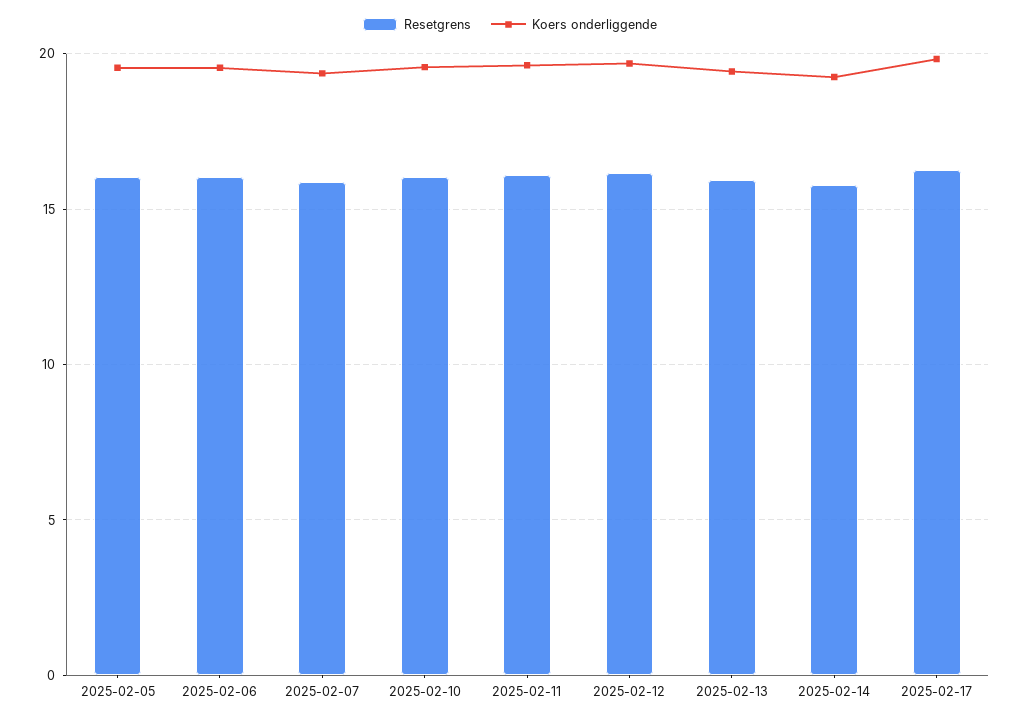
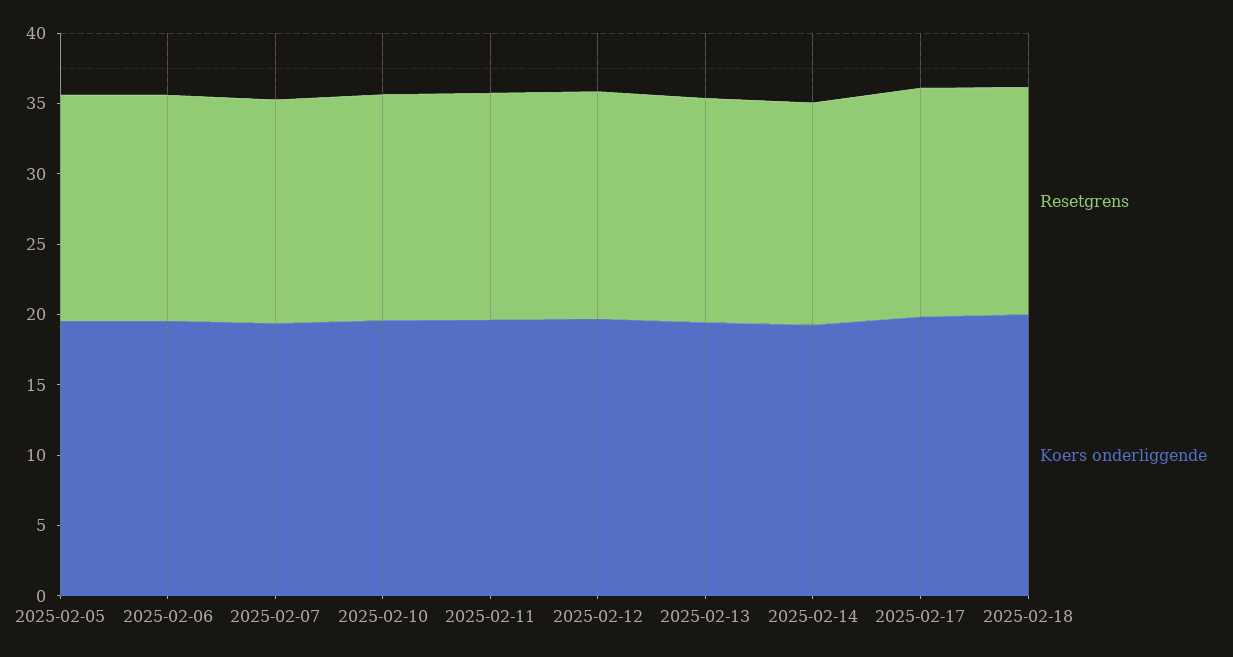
Resetgrens, 2025-02-18: none -> 16
Koers onderliggende, 2025-02-18: none -> 20

